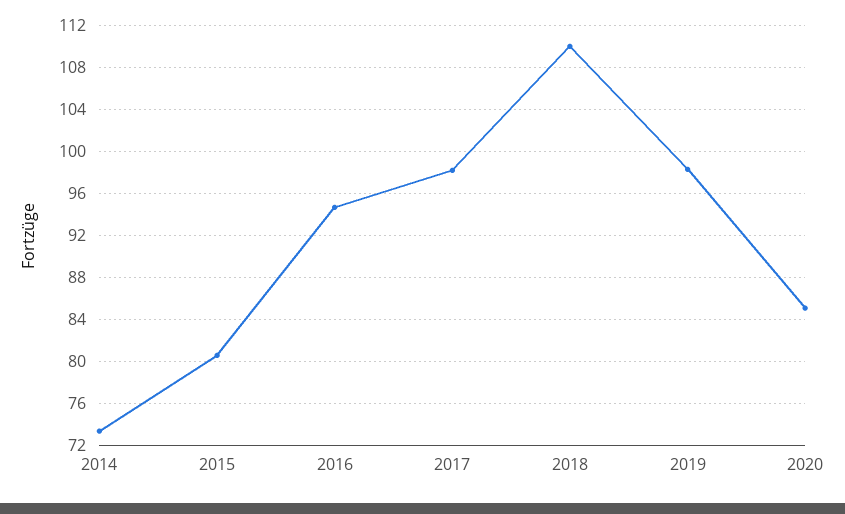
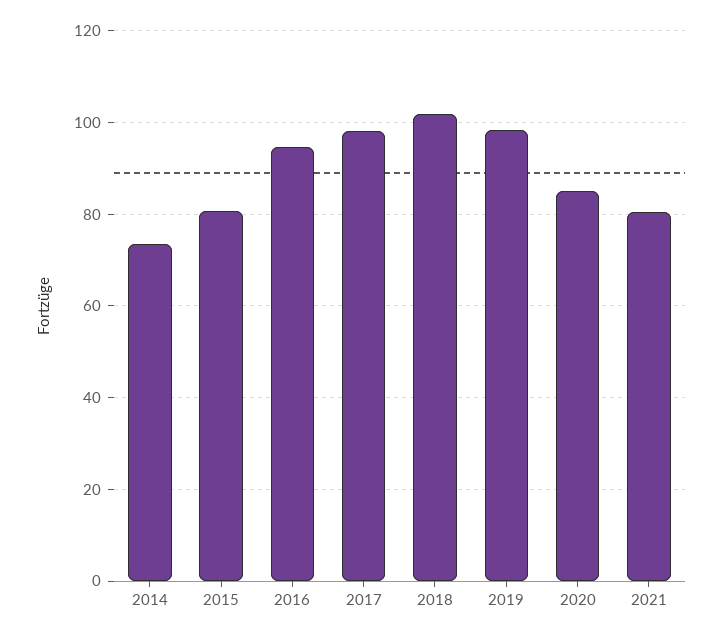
2018: 110 -> 102
2021: none -> 80

